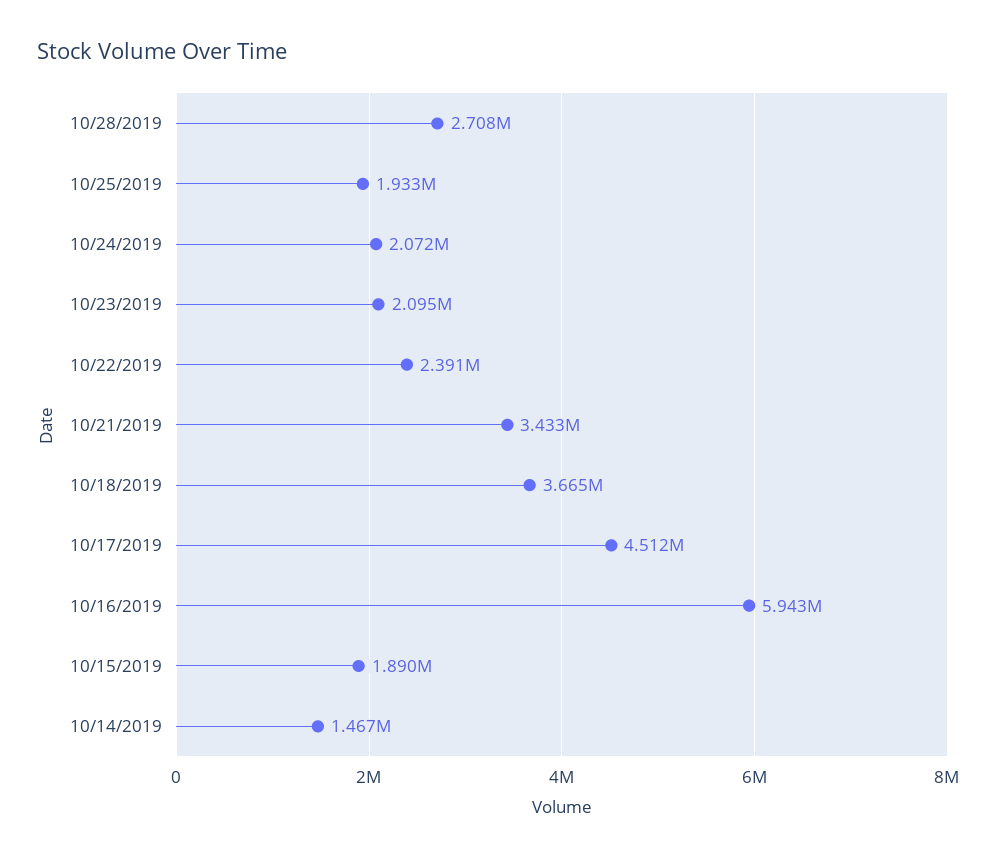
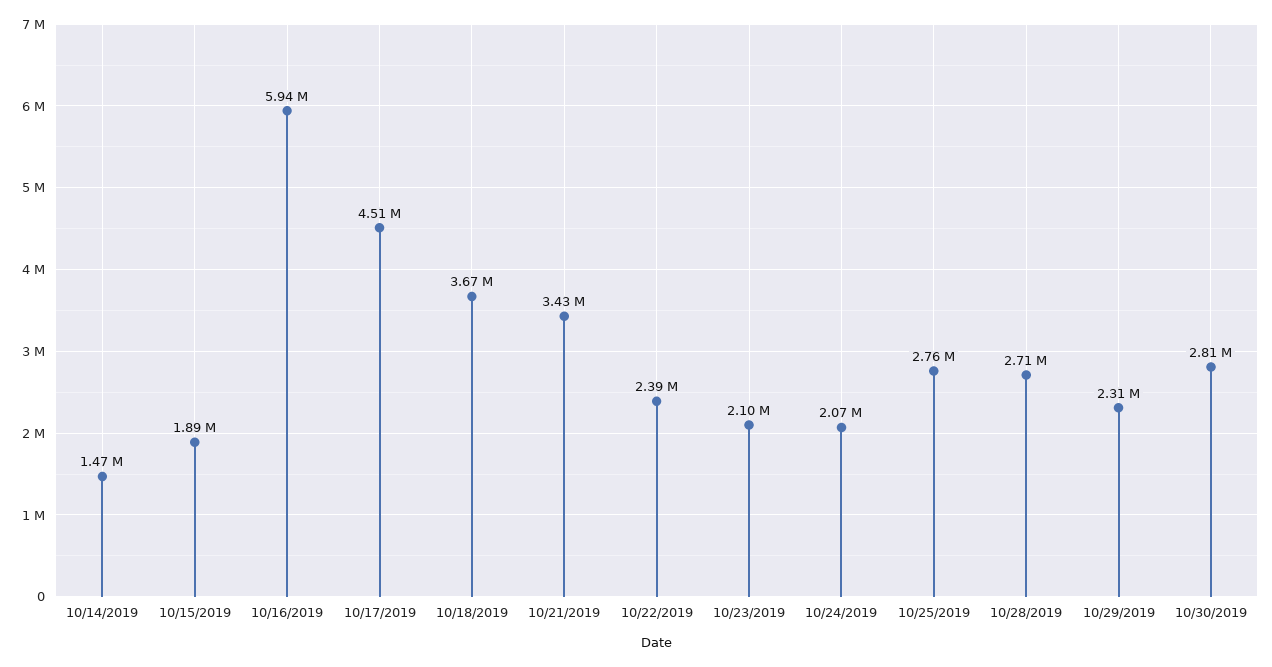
10/25/2019: 1933000 -> 2760000
10/29/2019: none -> 2310000
10/30/2019: none -> 2810000

